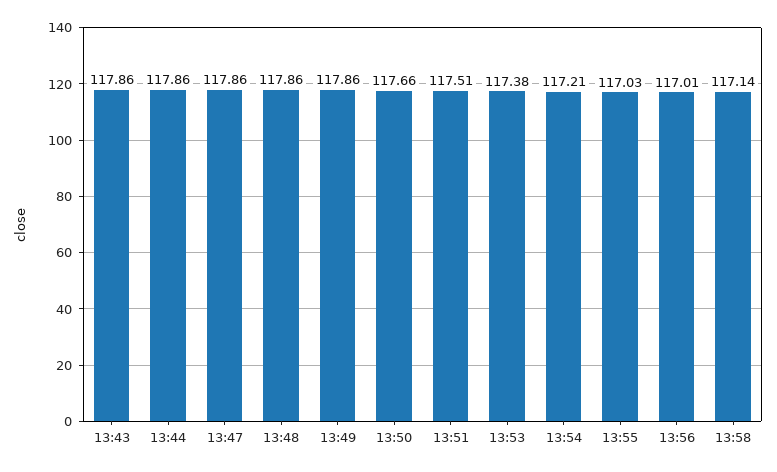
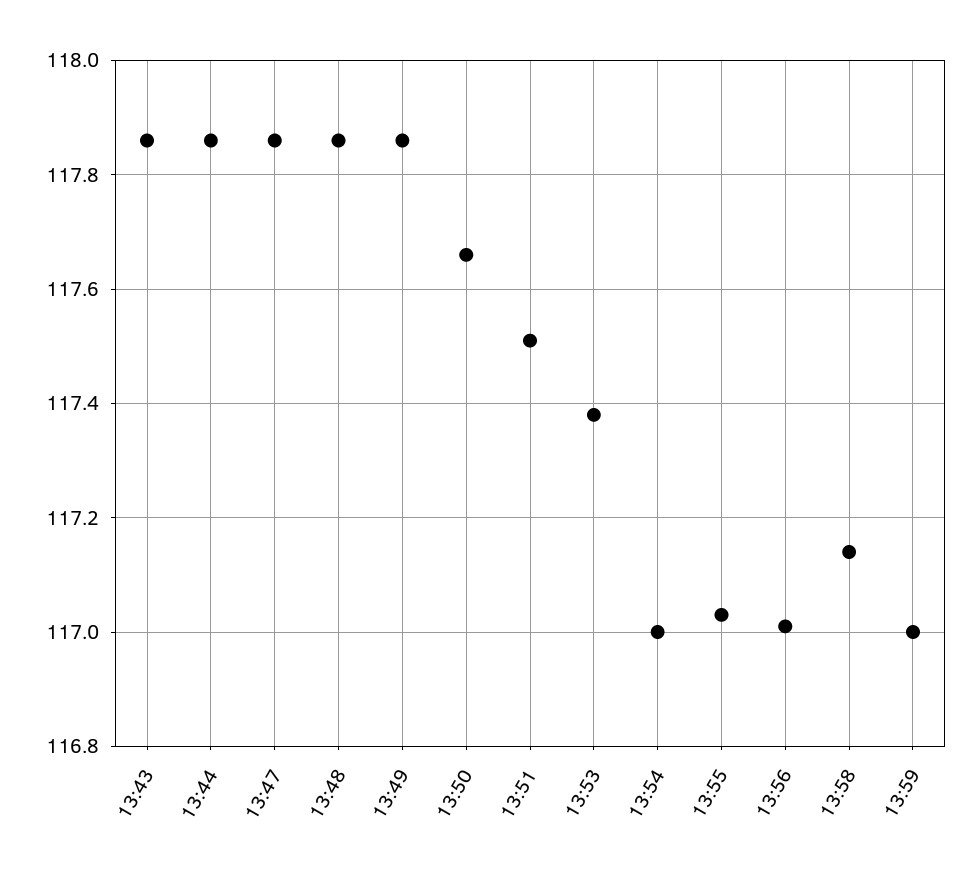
13:54: 117.21 -> 117
13:59: none -> 117

